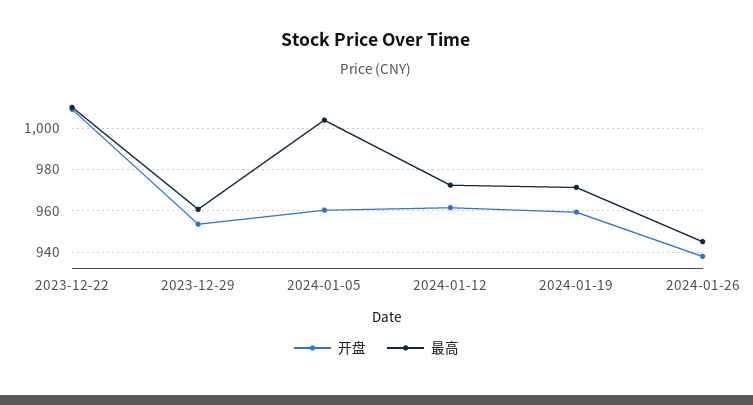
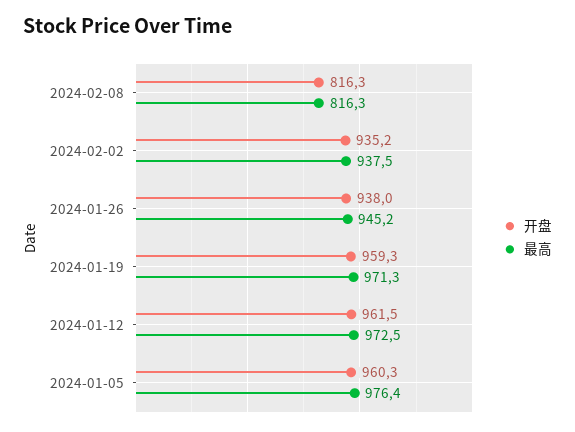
开盘, 2023-12-22: 1010 -> none
最高, 2023-12-22: 1010 -> none
开盘, 2023-12-29: 955 -> none
最高, 2023-12-29: 960 -> none
最高, 2024-01-05: 1005 -> 976.4
开盘, 2024-02-08: none -> 816.3
最高, 2024-02-08: none -> 816.3
开盘, 2024-02-02: none -> 935.2
最高, 2024-02-02: none -> 937.5

